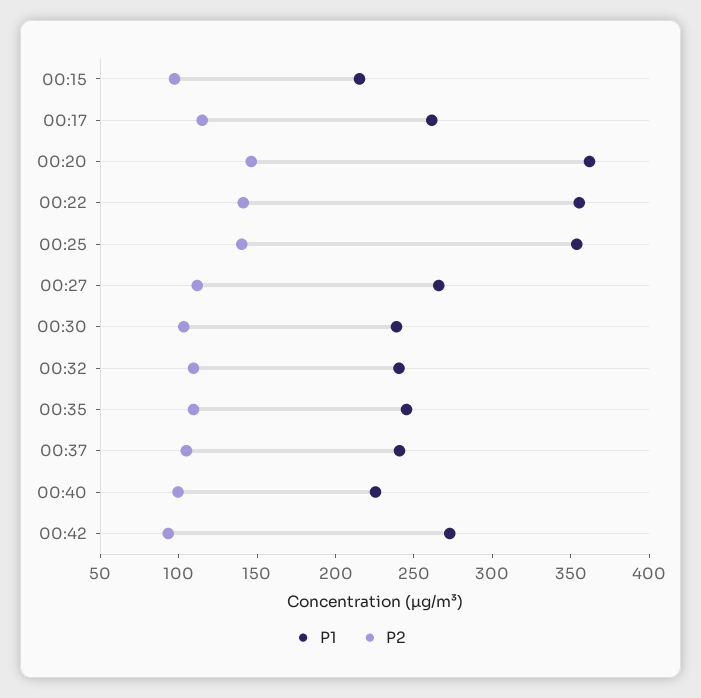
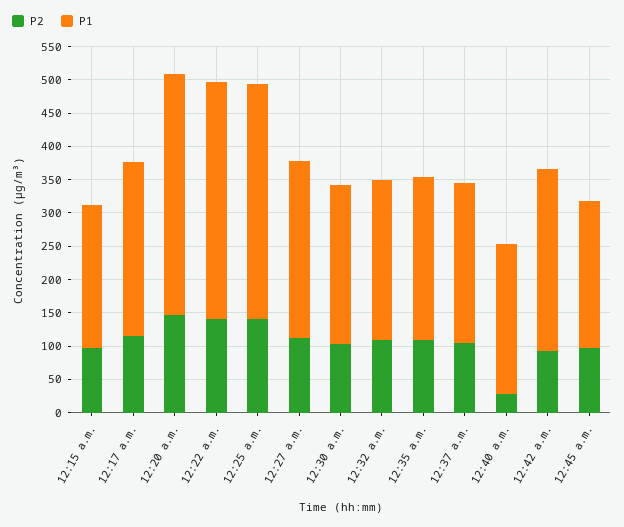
P2, 00:40: 100 -> 25
P2, 12:45 a.m.: none -> 100
P1, 12:45 a.m.: none -> 225

